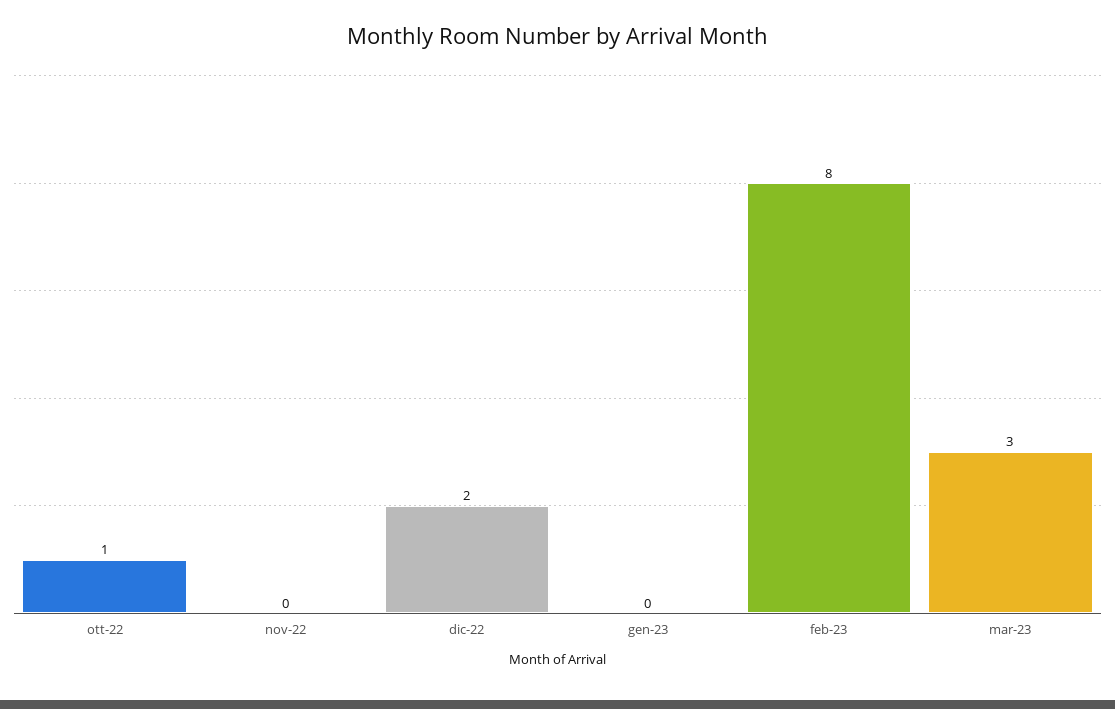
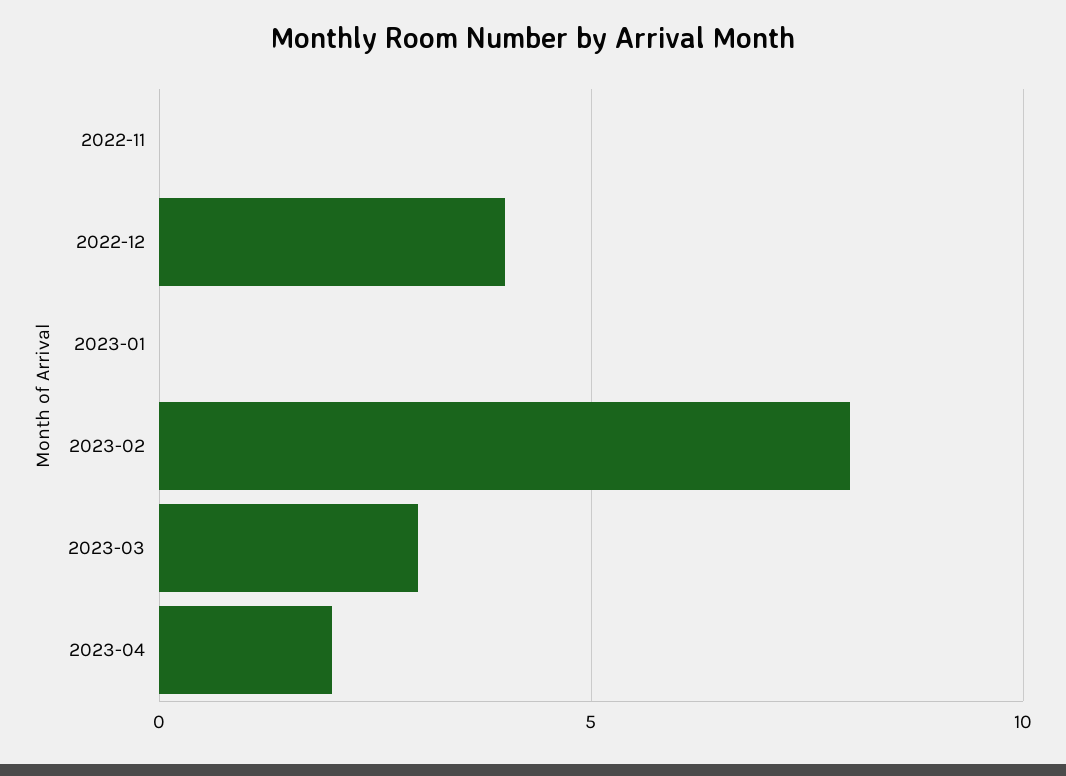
ott-22: 1 -> none
dic-22: 2 -> 4
2023-04: none -> 2

